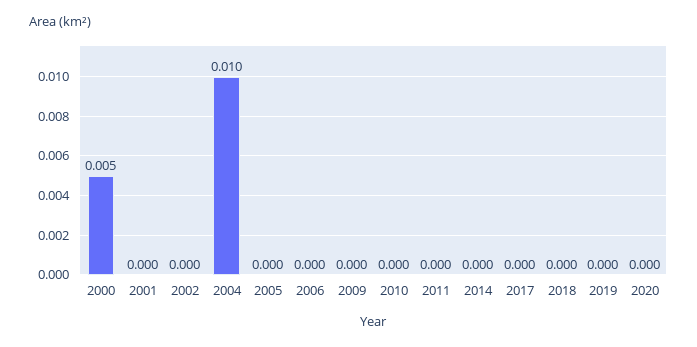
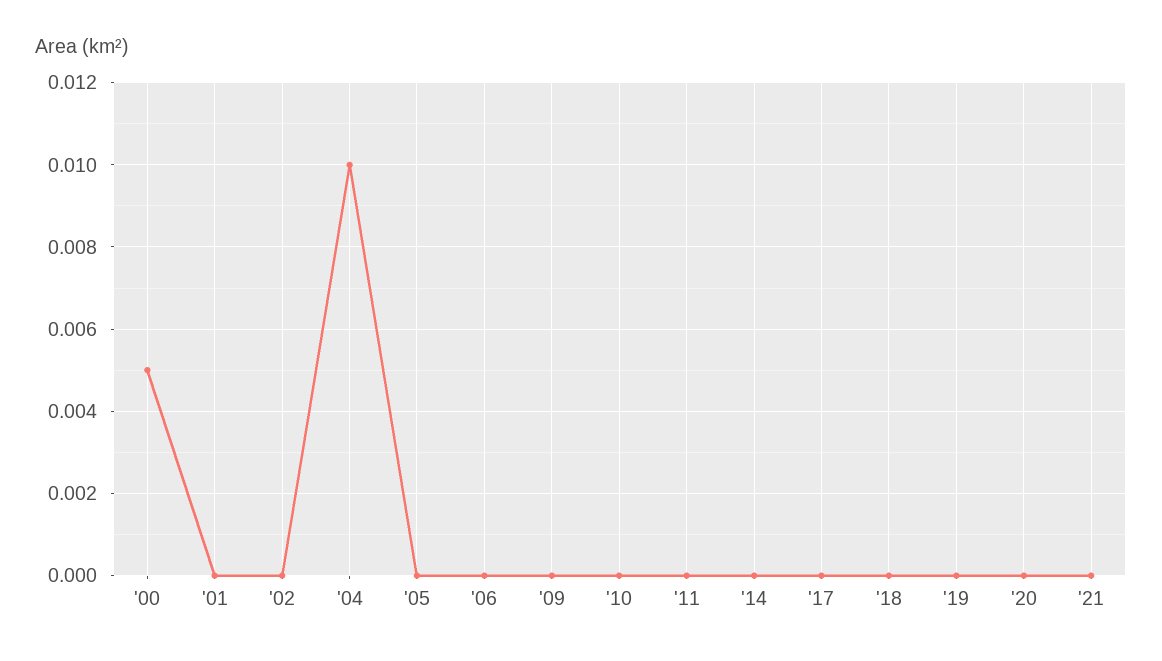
'21: none -> 0

